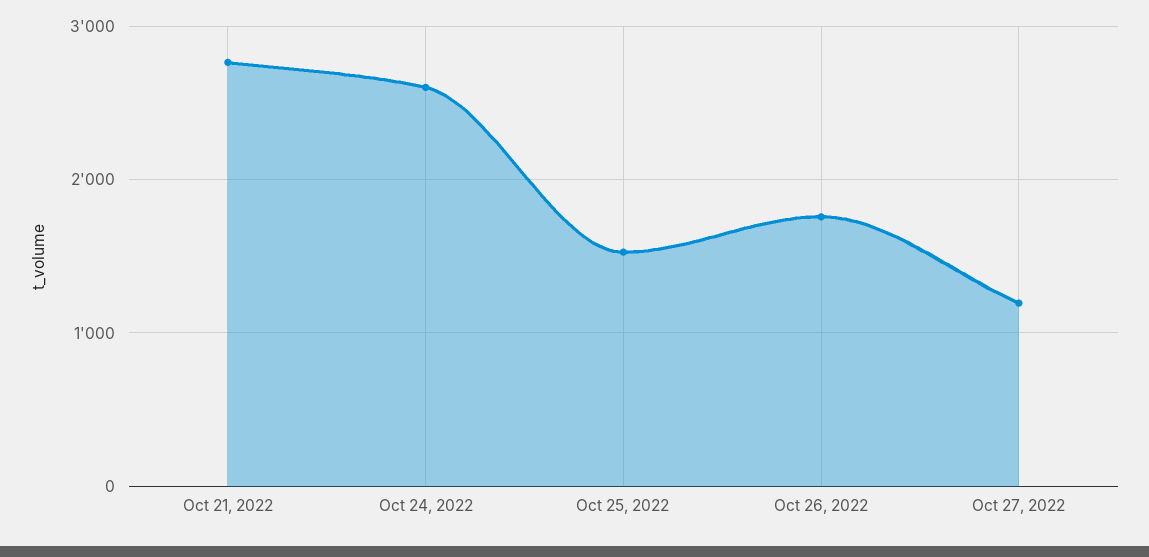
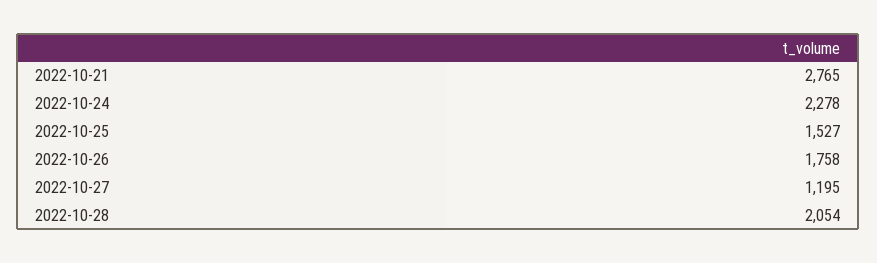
Oct 24, 2022: 2600 -> 2278
2022-10-28: none -> 2054

